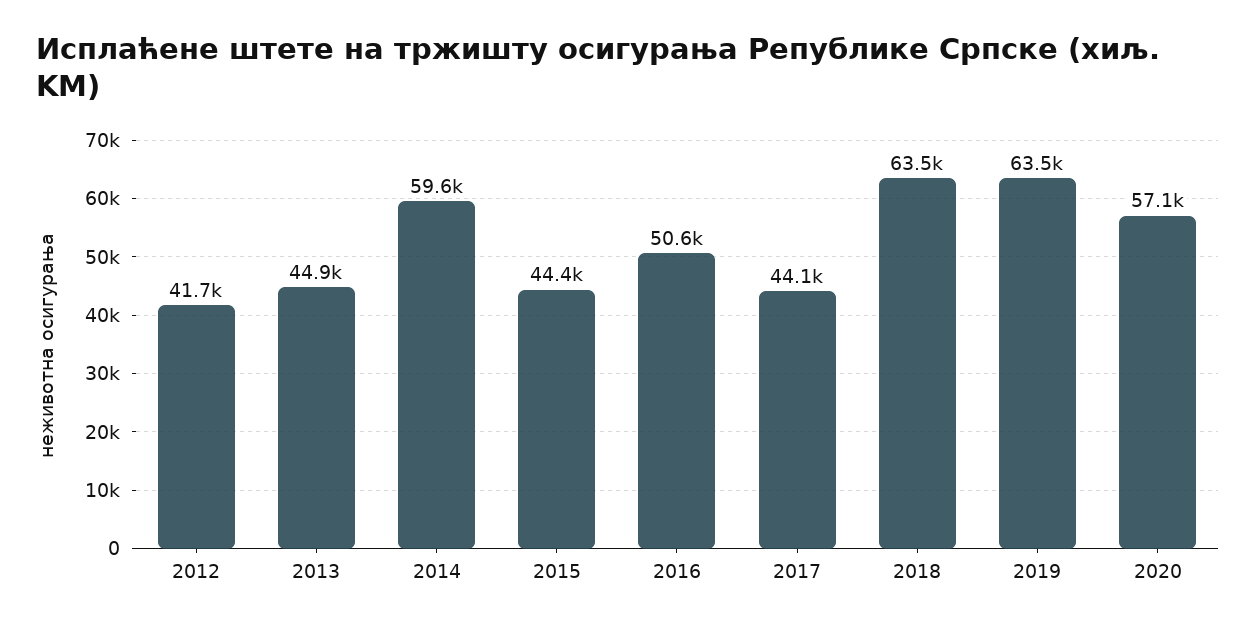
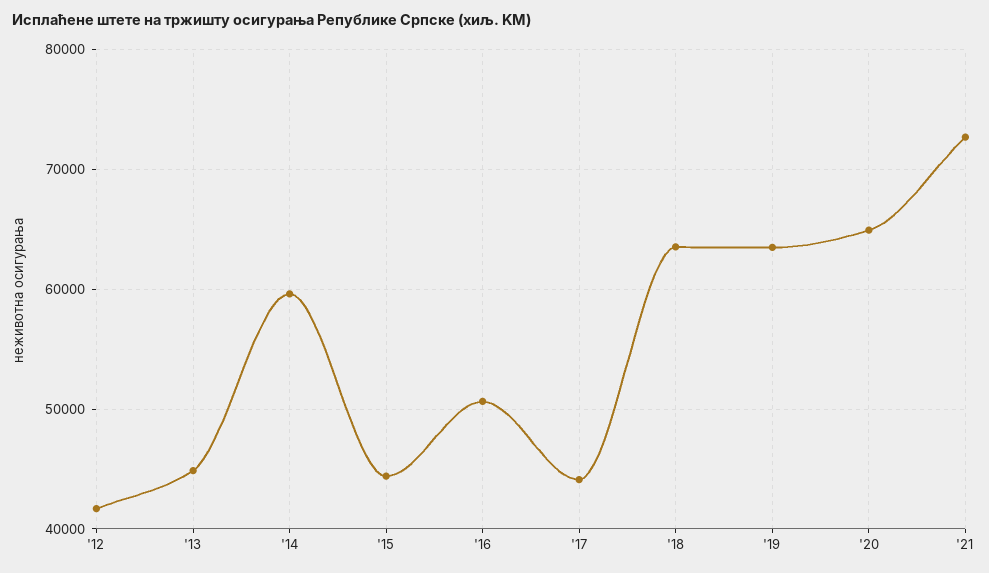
2020: 57100 -> 65000
'21: none -> 73000

